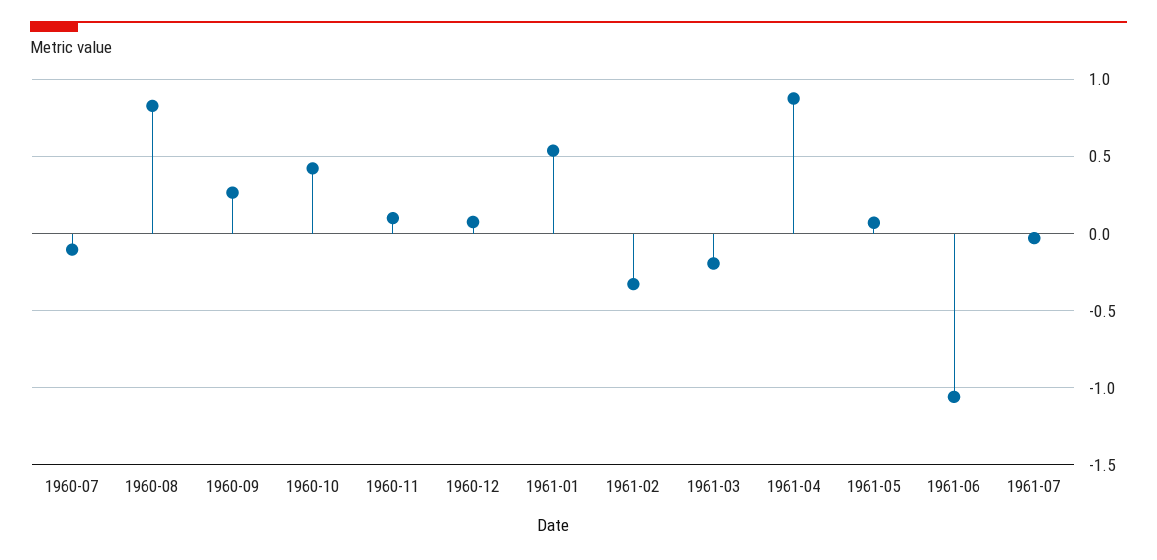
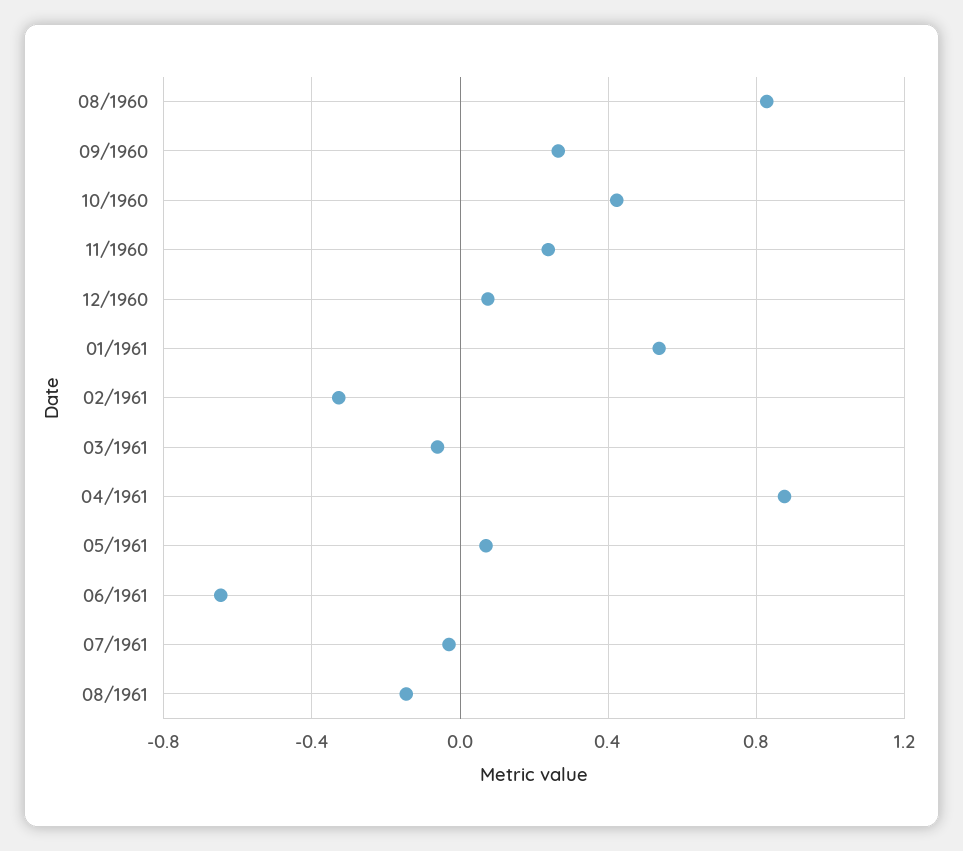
1960-07: -0.1 -> none
1960-11: 0.1 -> 0.25
1961-03: -0.2 -> -0.05
1961-06: -1.05 -> -0.65
08/1961: none -> -0.15

